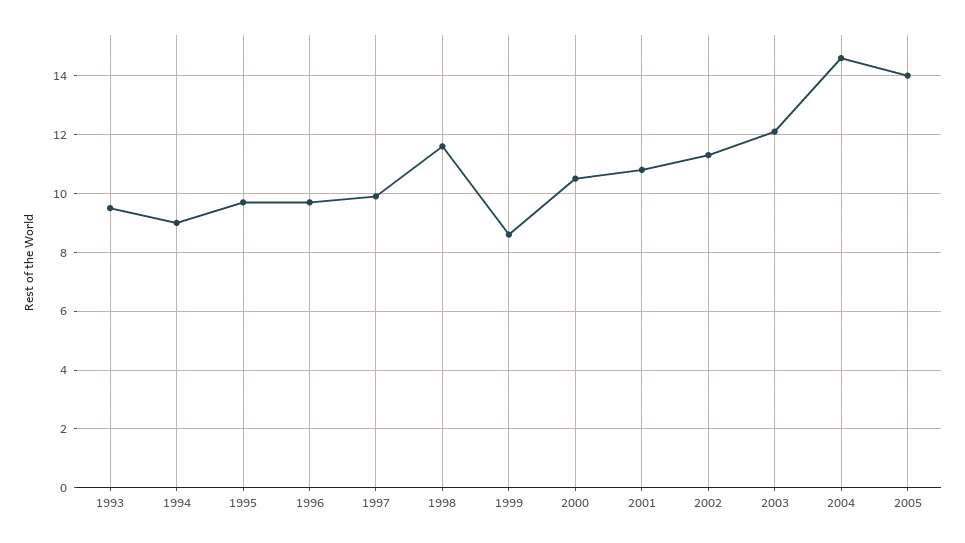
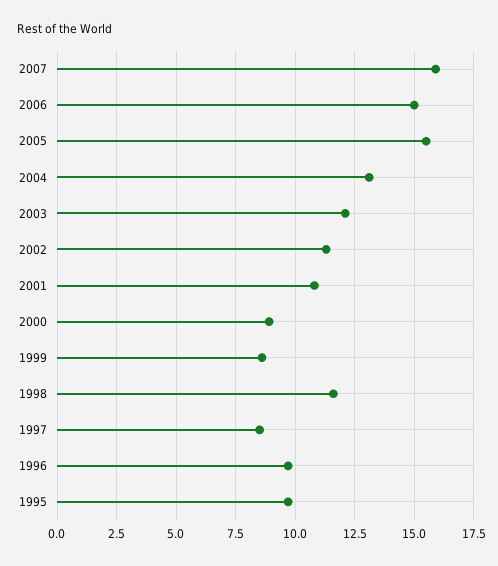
1993: 9.5 -> none
1994: 9 -> none
1997: 10 -> 8.5
2000: 10.5 -> 9
2004: 14.5 -> 13
2005: 14 -> 15.5
2007: none -> 16
2006: none -> 15

